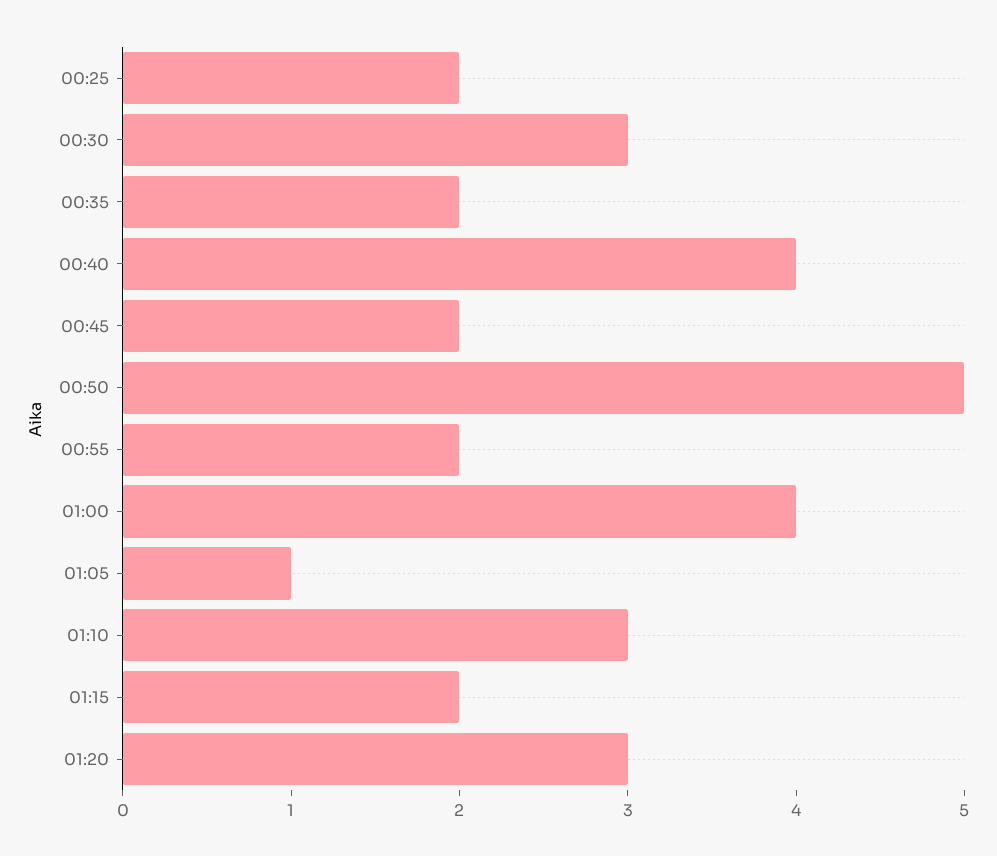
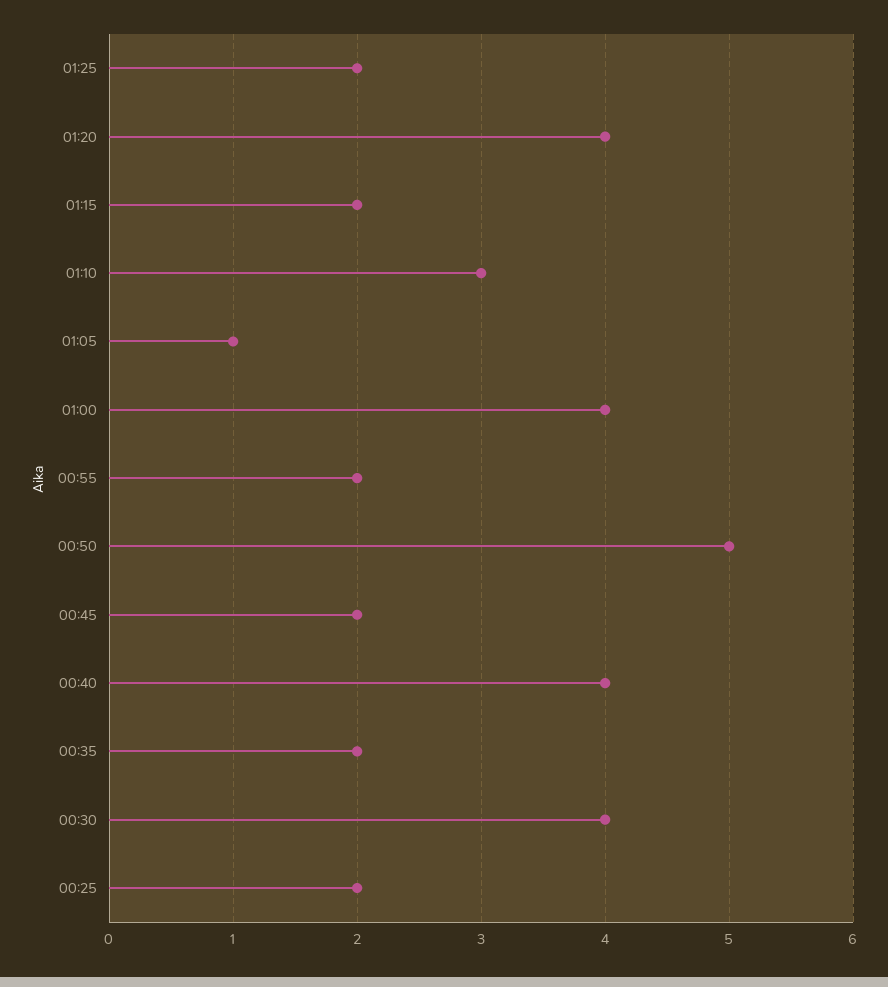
00:30: 3 -> 4
01:20: 3 -> 4
01:25: none -> 2

